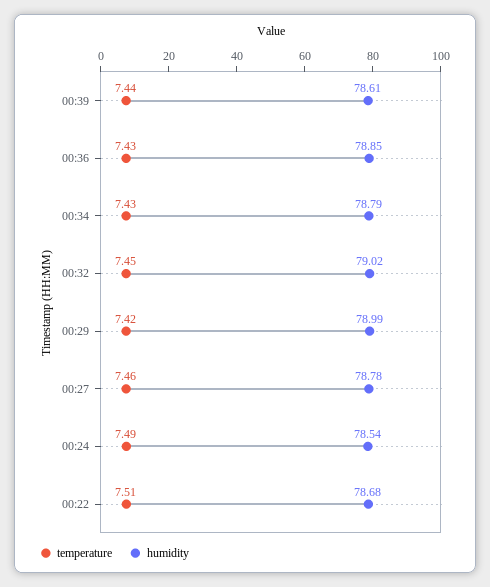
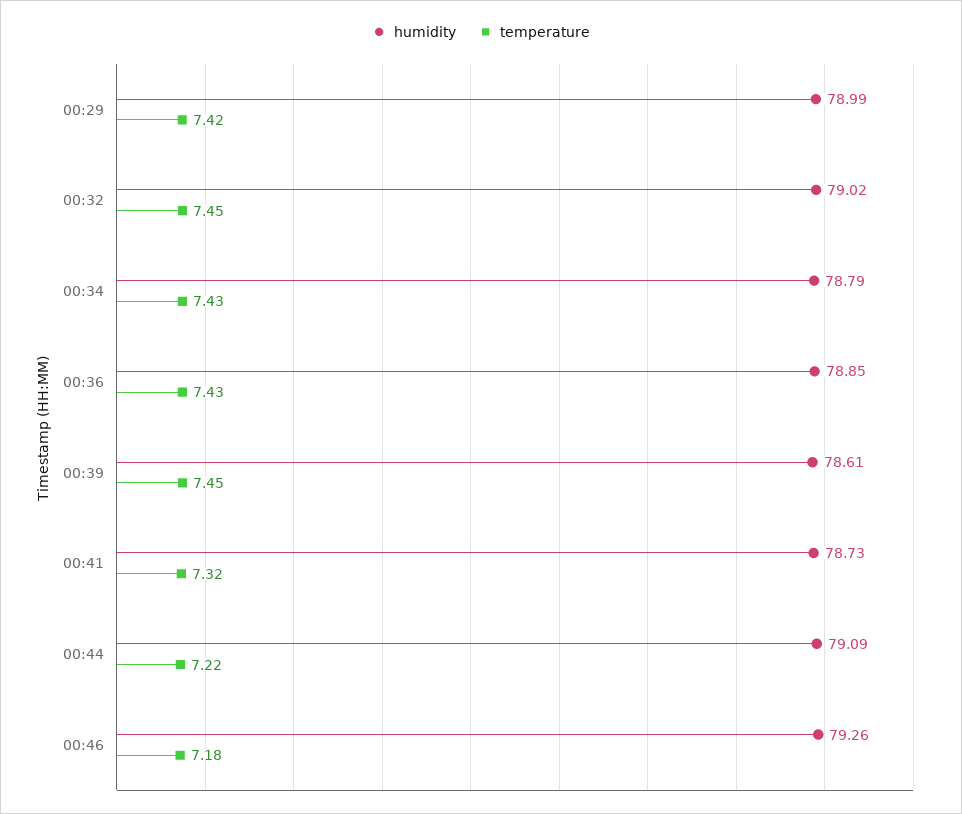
temperature, 00:39: 7.44 -> 7.45
temperature, 00:27: 7.46 -> none
humidity, 00:27: 78.78 -> none
temperature, 00:24: 7.49 -> none
humidity, 00:24: 78.54 -> none
temperature, 00:22: 7.51 -> none
humidity, 00:22: 78.68 -> none
humidity, 00:41: none -> 78.73
temperature, 00:41: none -> 7.32
humidity, 00:44: none -> 79.09
temperature, 00:44: none -> 7.22
humidity, 00:46: none -> 79.26
temperature, 00:46: none -> 7.18

